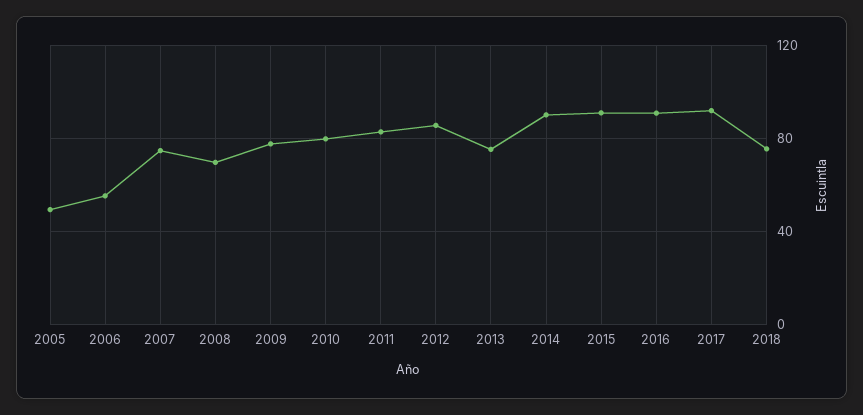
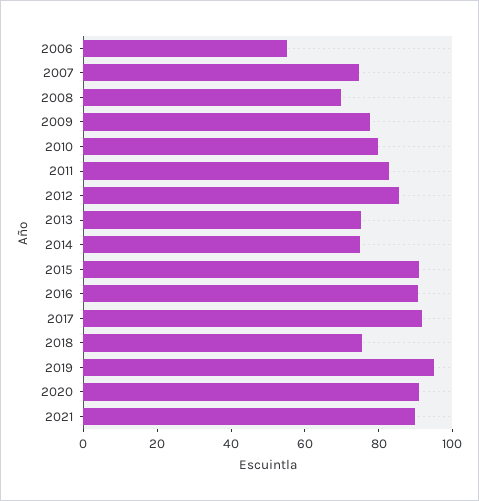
2005: 50 -> none
2014: 90 -> 75
2019: none -> 95
2020: none -> 90
2021: none -> 90

